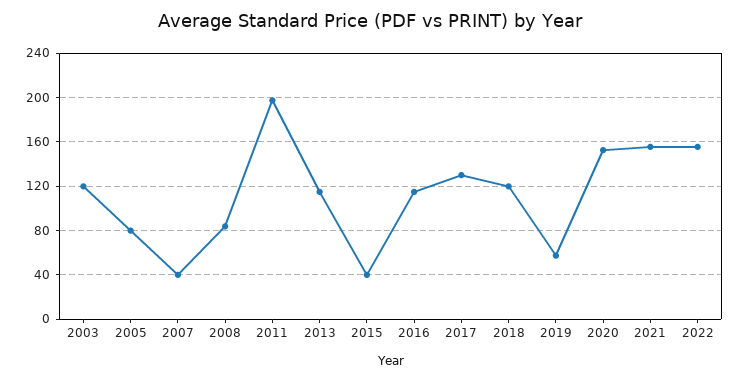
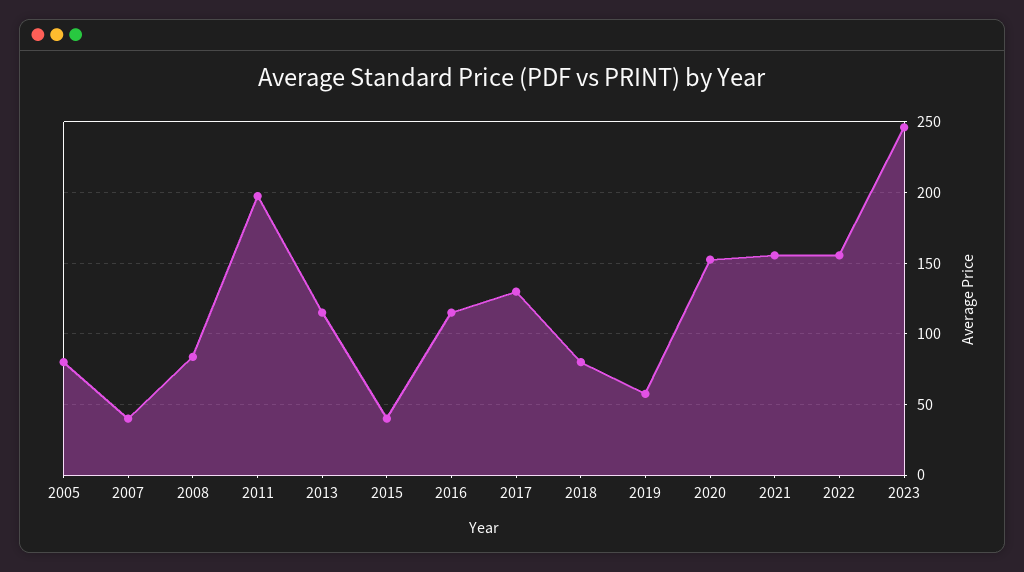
2003: 120 -> none
2018: 120 -> 80
2023: none -> 245

